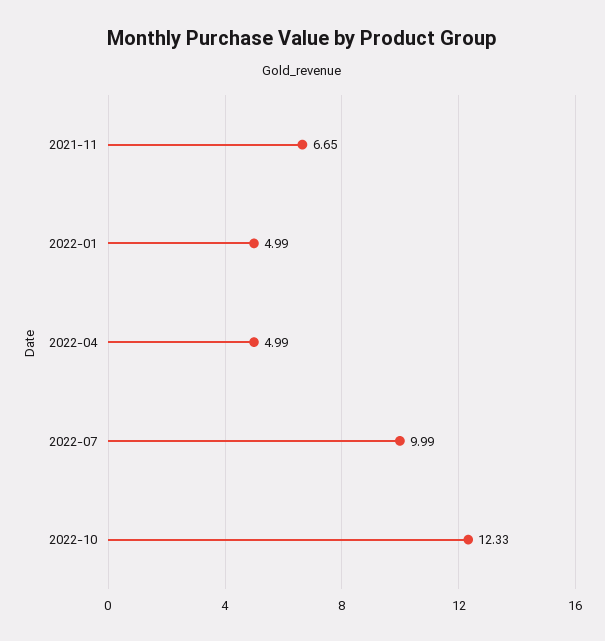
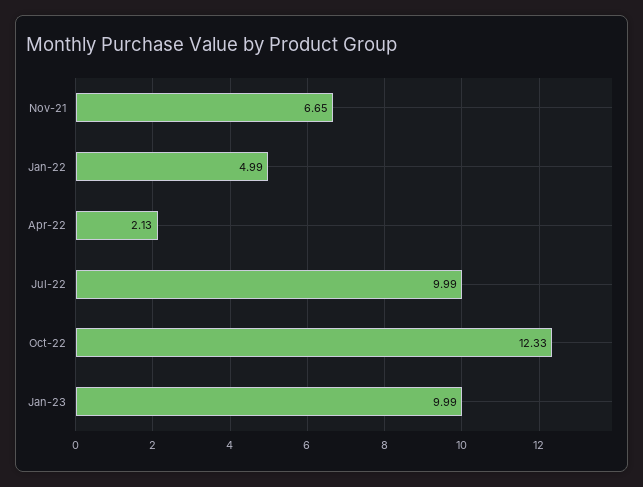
2022-04: 4.99 -> 2.13
Jan-23: none -> 9.99

